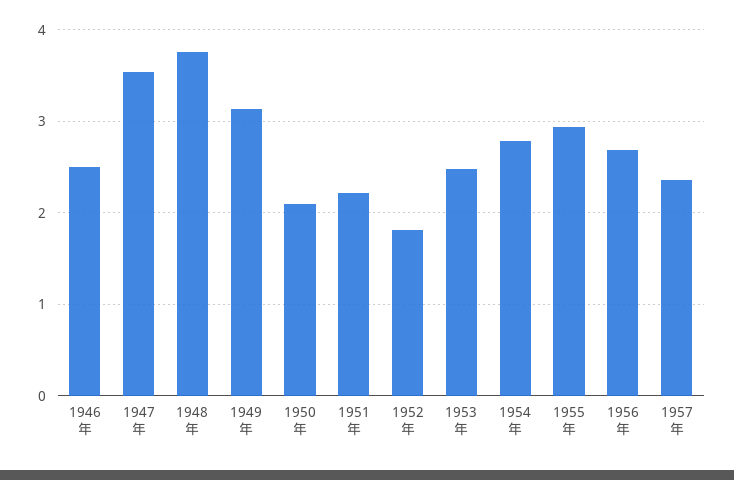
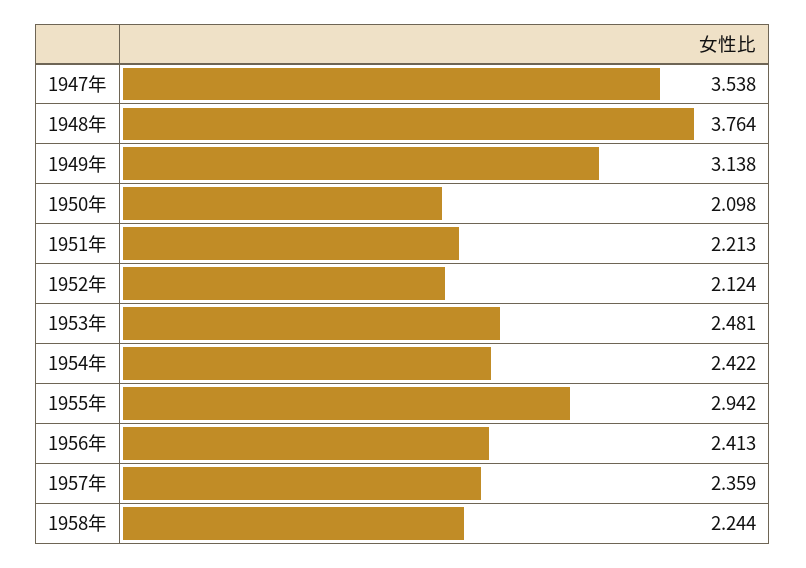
1946年: 2.5 -> none
1952年: 1.8 -> 2.124
1954年: 2.8 -> 2.422
1956年: 2.7 -> 2.413
1958年: none -> 2.244

